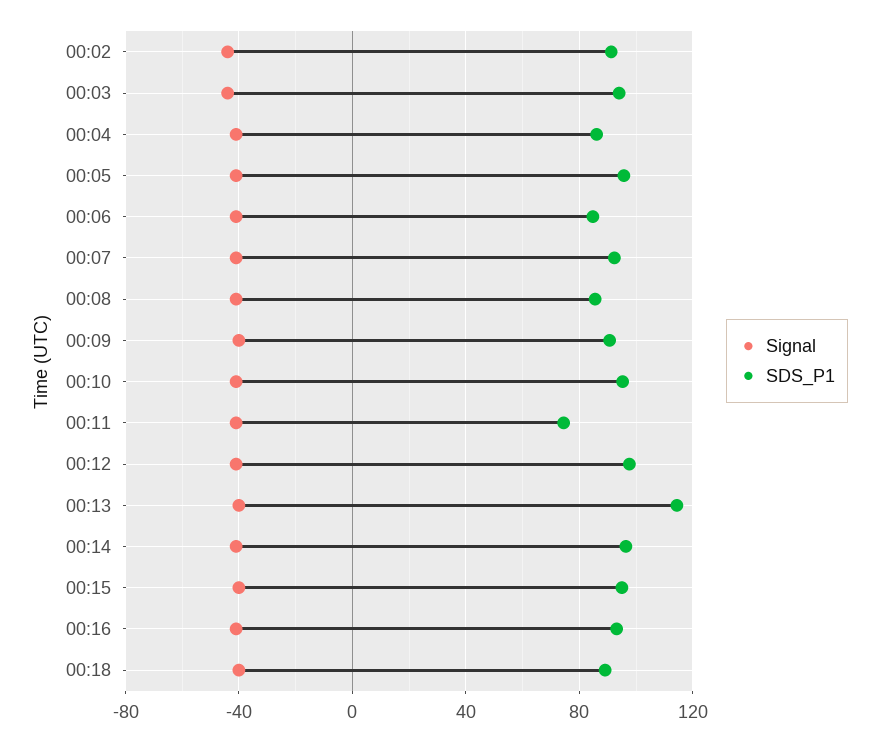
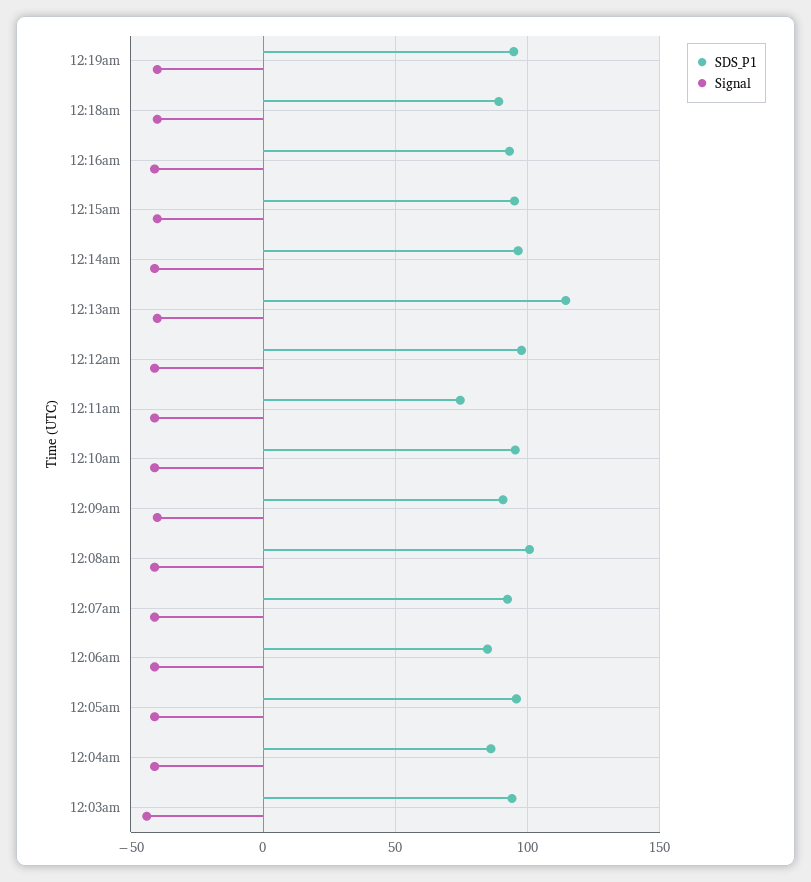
Signal, 00:02: -45 -> none
SDS_P1, 00:02: 90 -> none
SDS_P1, 00:08: 85 -> 100
SDS_P1, 12:19am: none -> 95
Signal, 12:19am: none -> -40

